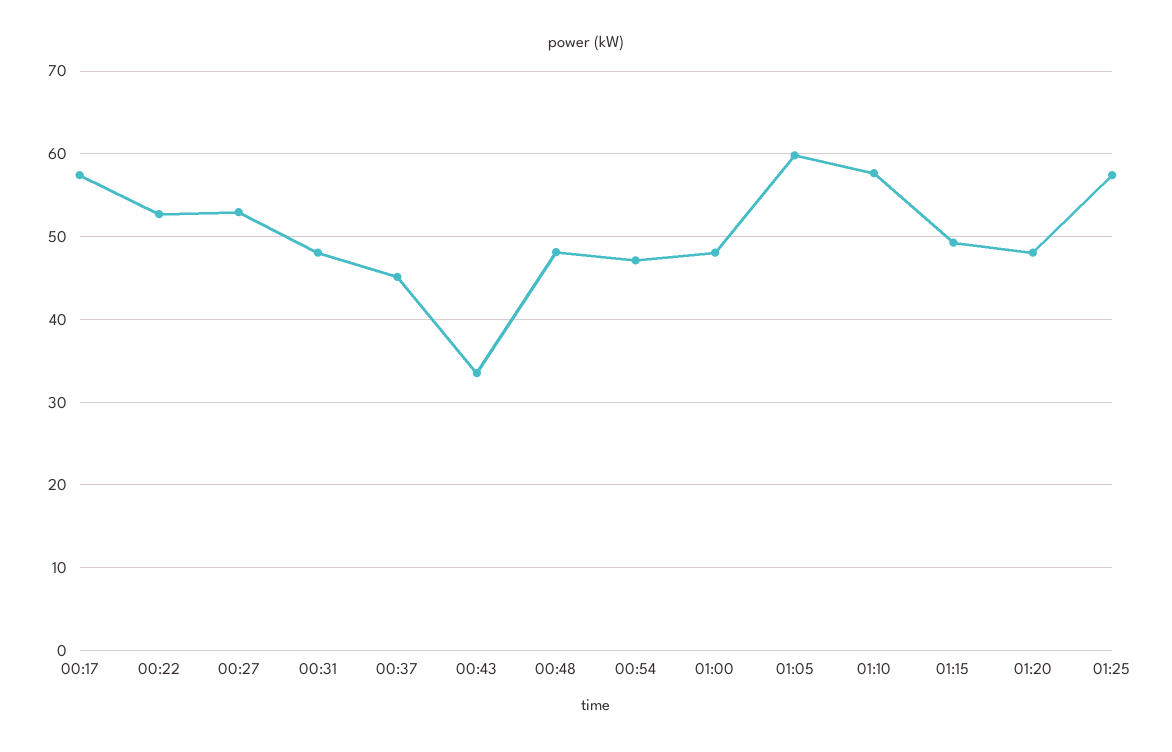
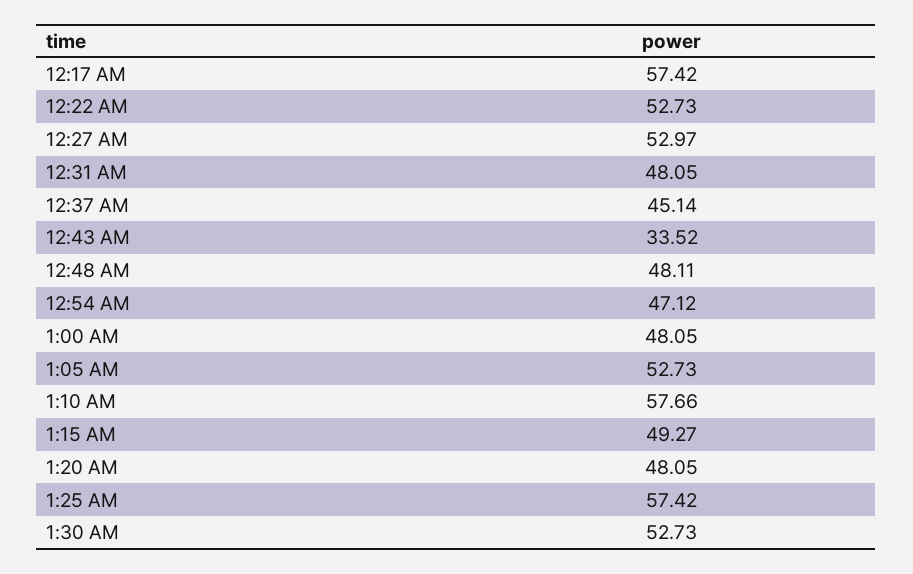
01:05: 60 -> 52.73
1:30 AM: none -> 52.73

